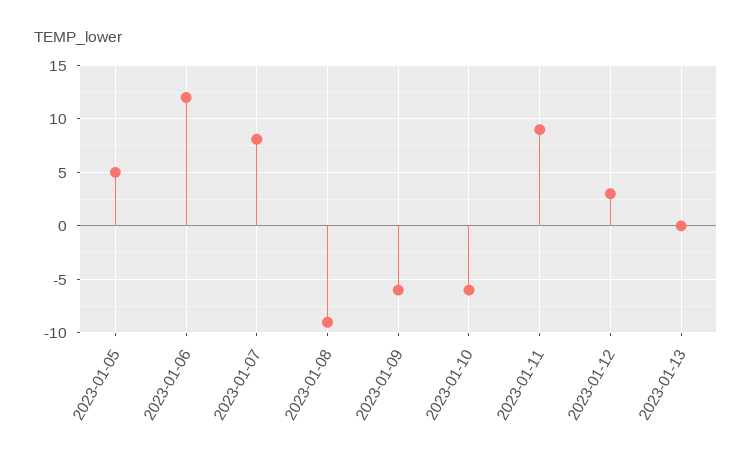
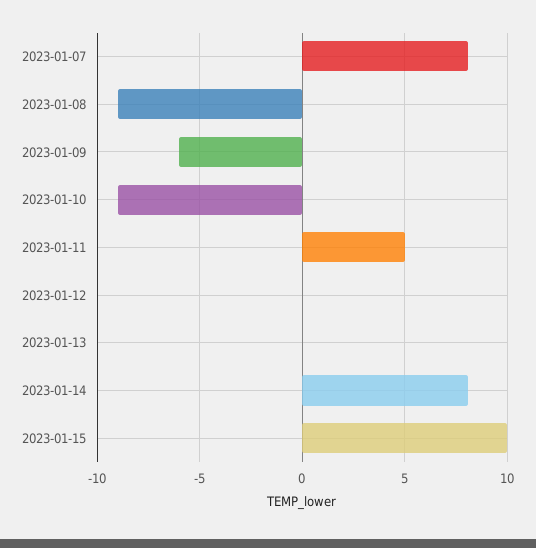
2023-01-05: 5 -> none
2023-01-06: 12 -> none
2023-01-10: -6 -> -9
2023-01-11: 9 -> 5
2023-01-12: 3 -> 0
2023-01-14: none -> 8
2023-01-15: none -> 10

